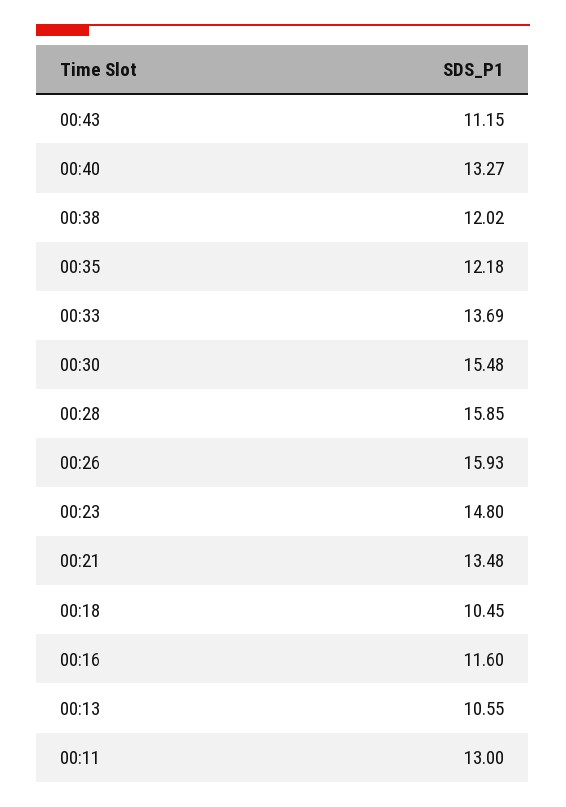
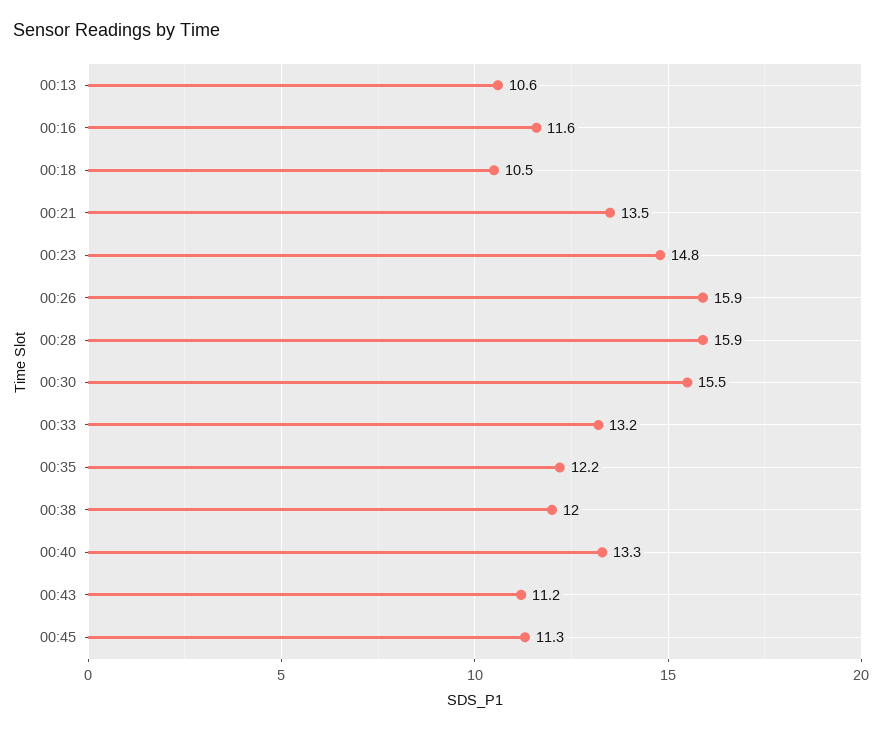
00:33: 13.69 -> 13.2
00:11: 13 -> none
00:45: none -> 11.3

